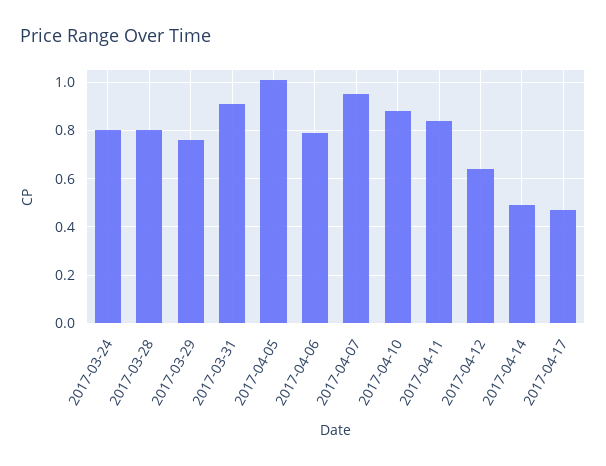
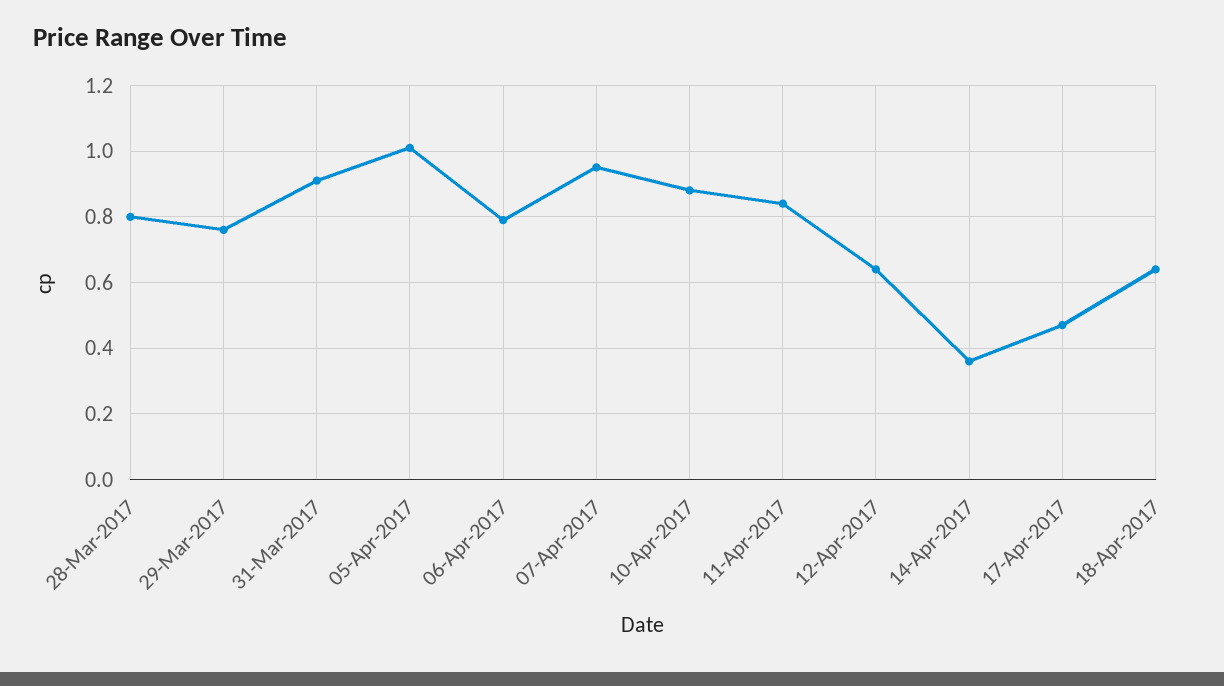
2017-03-24: 0.8 -> none
2017-04-14: 0.5 -> 0.35
18-Apr-2017: none -> 0.65

